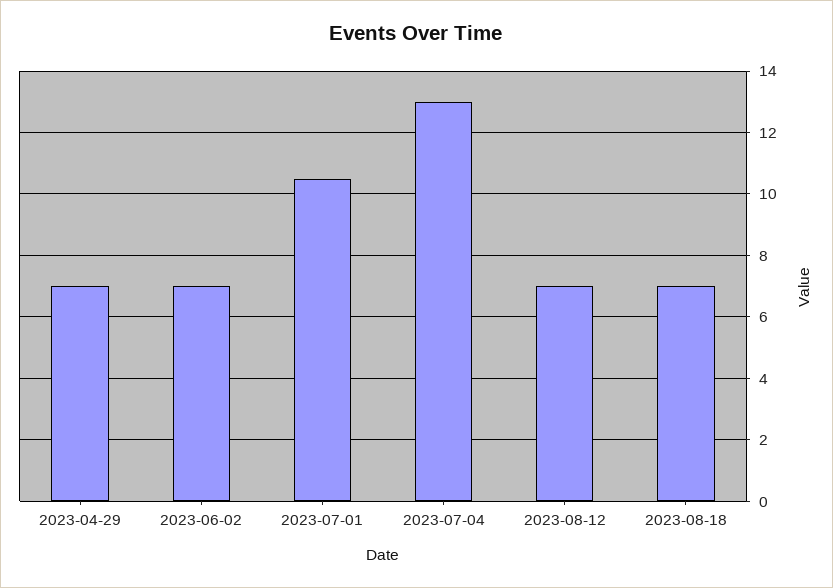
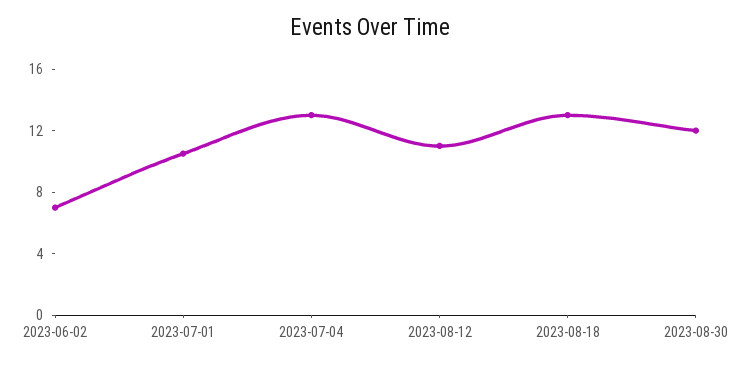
2023-04-29: 7 -> none
2023-08-12: 7 -> 11
2023-08-18: 7 -> 13
2023-08-30: none -> 12

